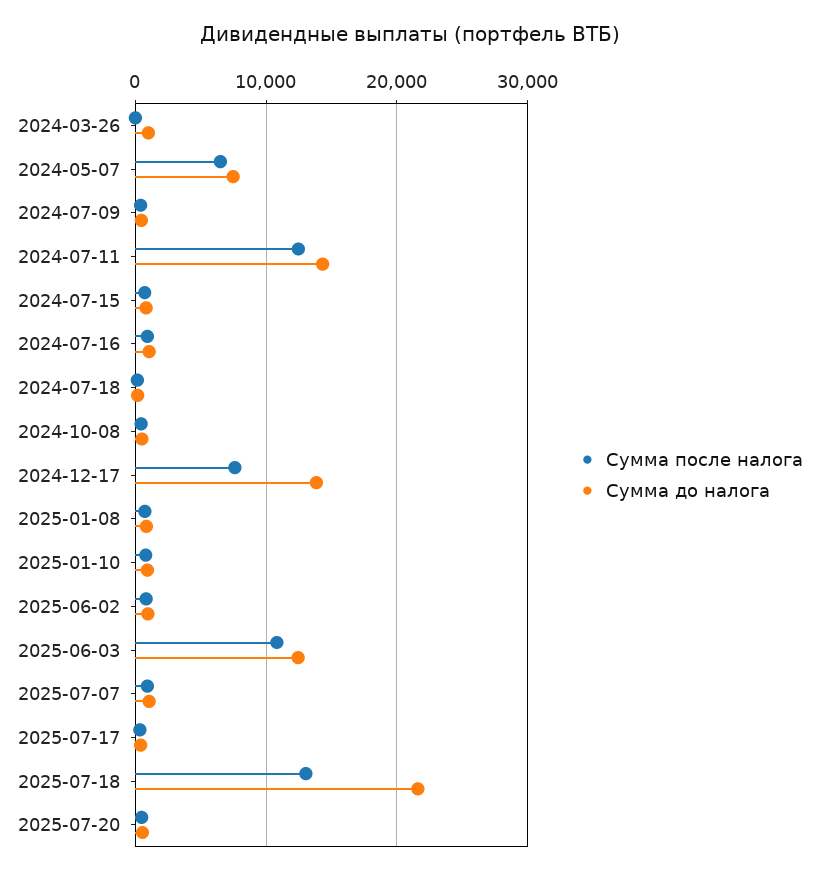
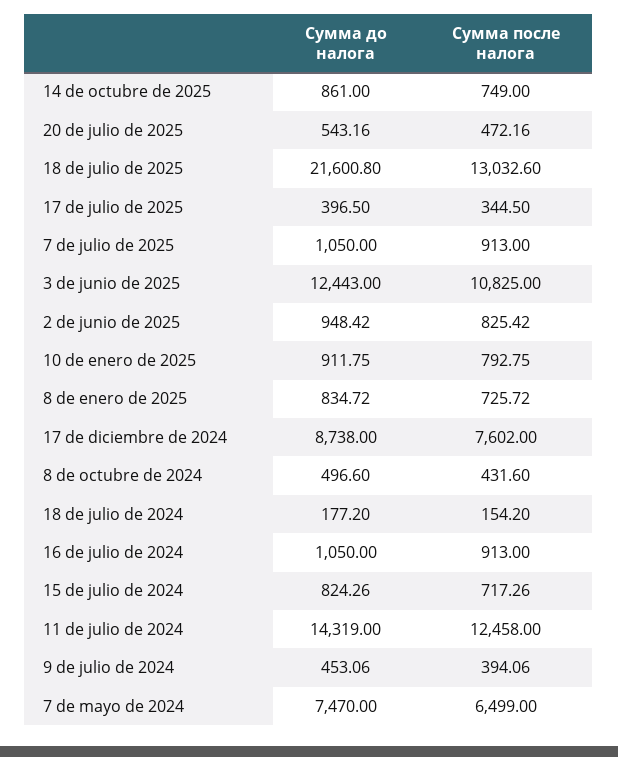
Сумма после налога, 2024-03-26: 0 -> none
Сумма до налога, 2024-03-26: 1000 -> none
Сумма до налога, 2024-12-17: 14000 -> 8738
Сумма до налога, 14 de octubre de 2025: none -> 861
Сумма после налога, 14 de octubre de 2025: none -> 749

